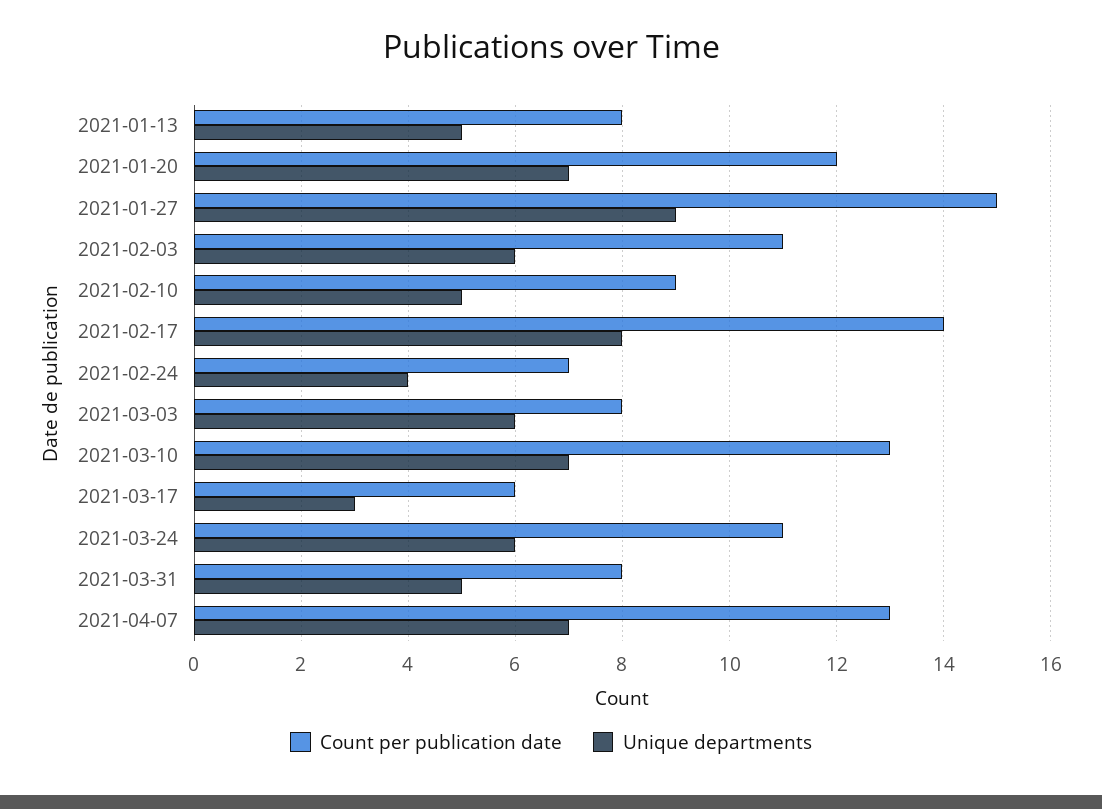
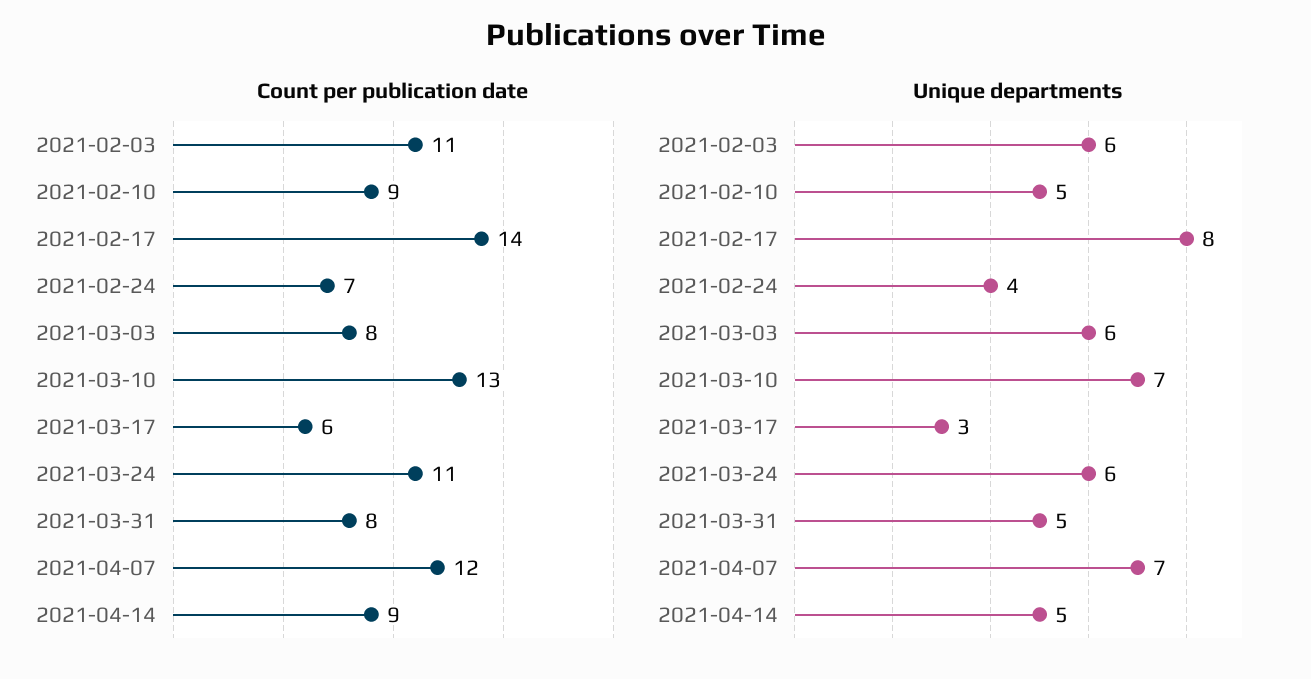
Count per publication date, 2021-01-13: 8 -> none
Unique departments, 2021-01-13: 5 -> none
Count per publication date, 2021-01-20: 12 -> none
Unique departments, 2021-01-20: 7 -> none
Count per publication date, 2021-01-27: 15 -> none
Unique departments, 2021-01-27: 9 -> none
Count per publication date, 2021-04-07: 13 -> 12
Count per publication date, 2021-04-14: none -> 9
Unique departments, 2021-04-14: none -> 5

